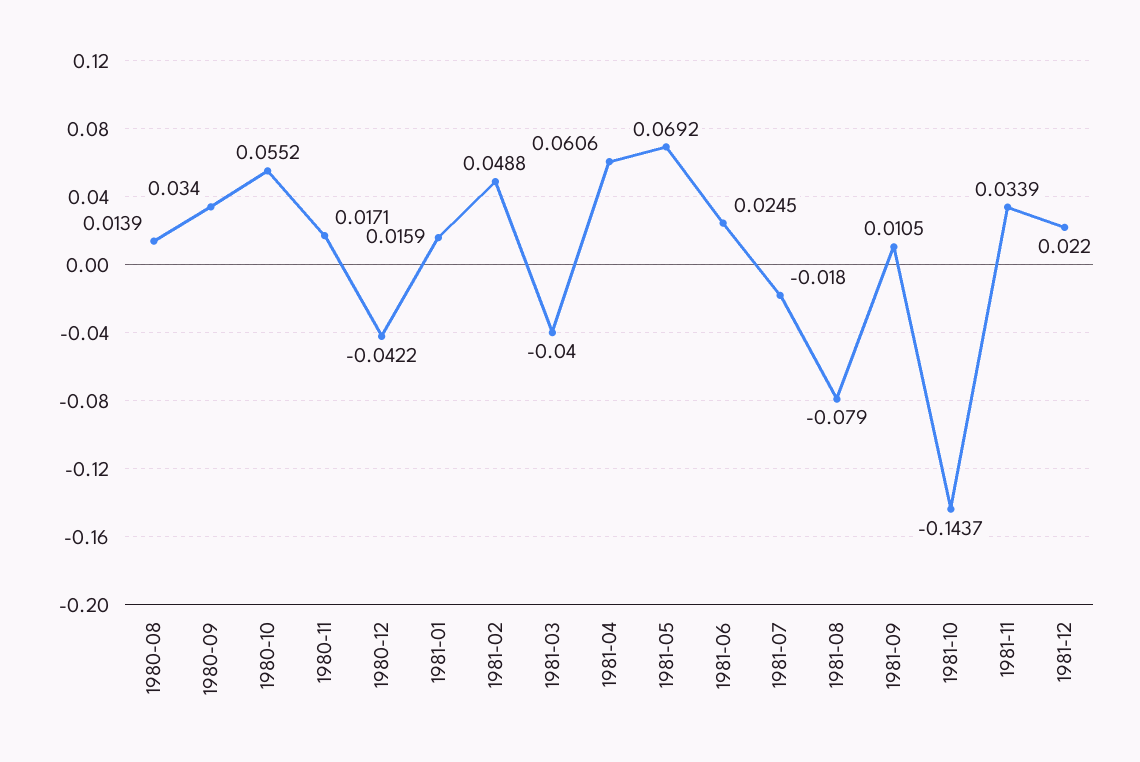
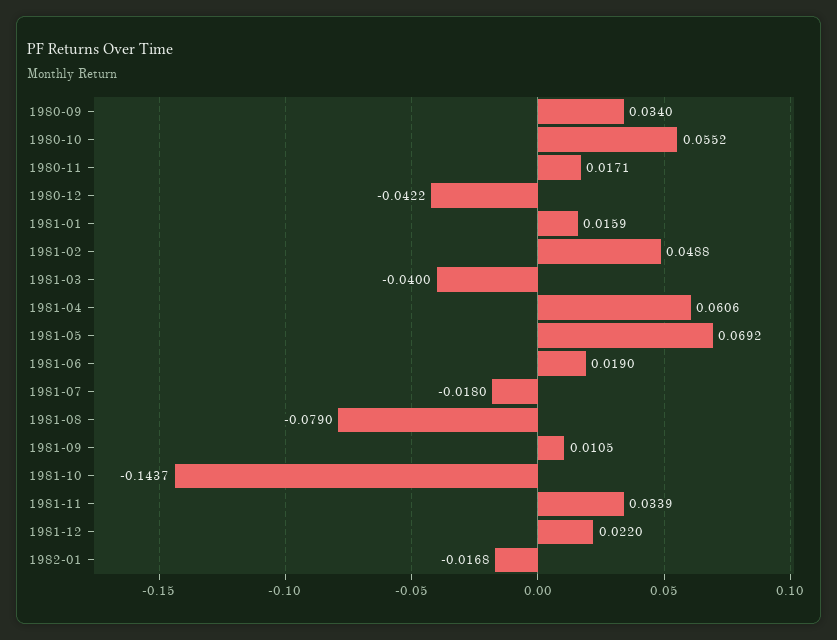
1980-08: 0.0139 -> none
1981-06: 0.0245 -> 0.019
1982-01: none -> -0.0168

